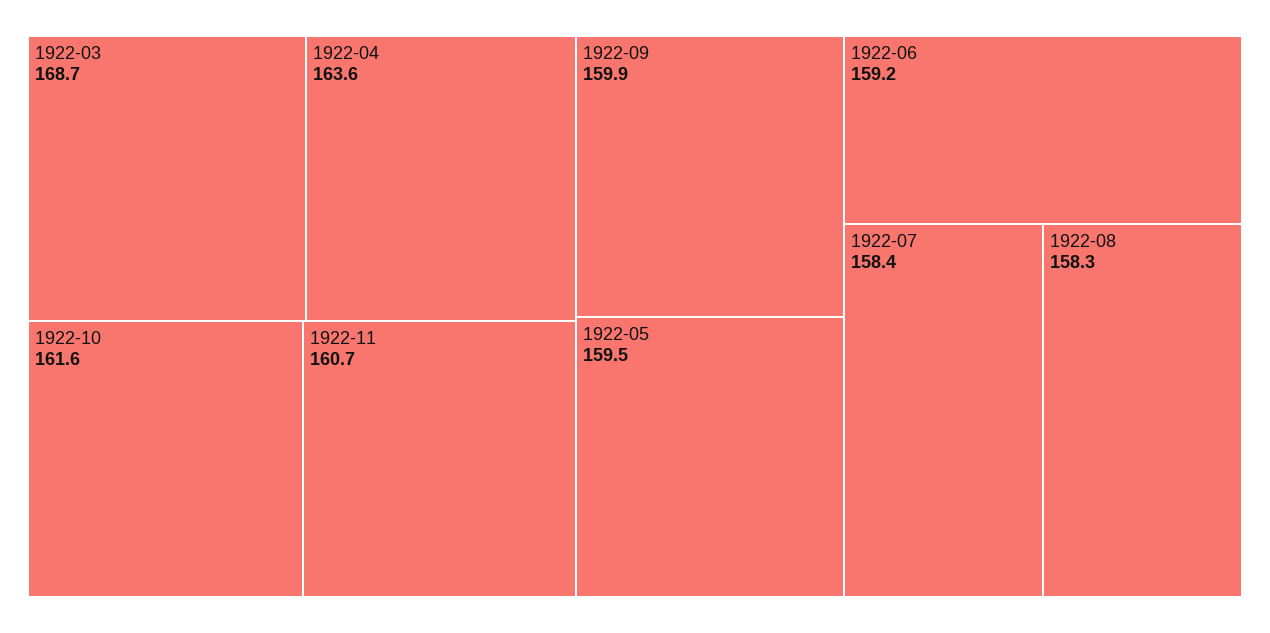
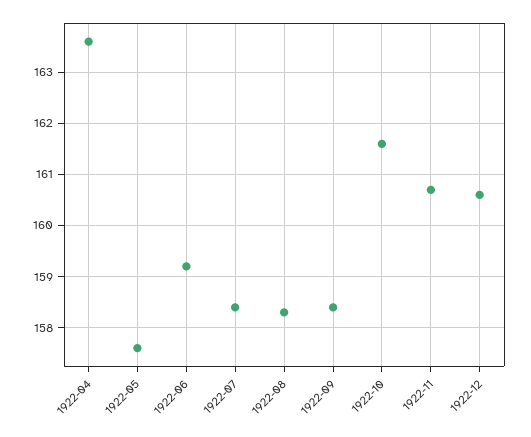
1922-03: 168.7 -> none
1922-09: 159.9 -> 158.5
1922-05: 159.5 -> 157.5
1922-12: none -> 160.5

